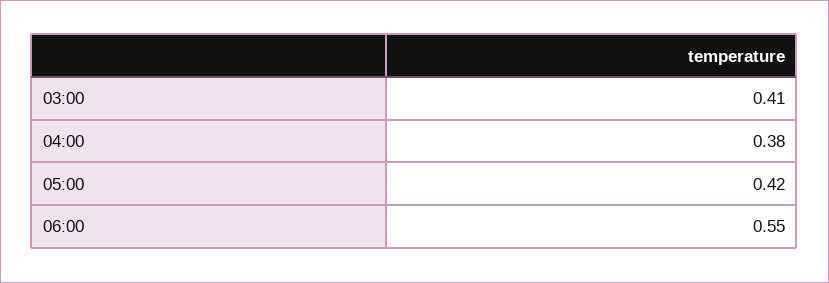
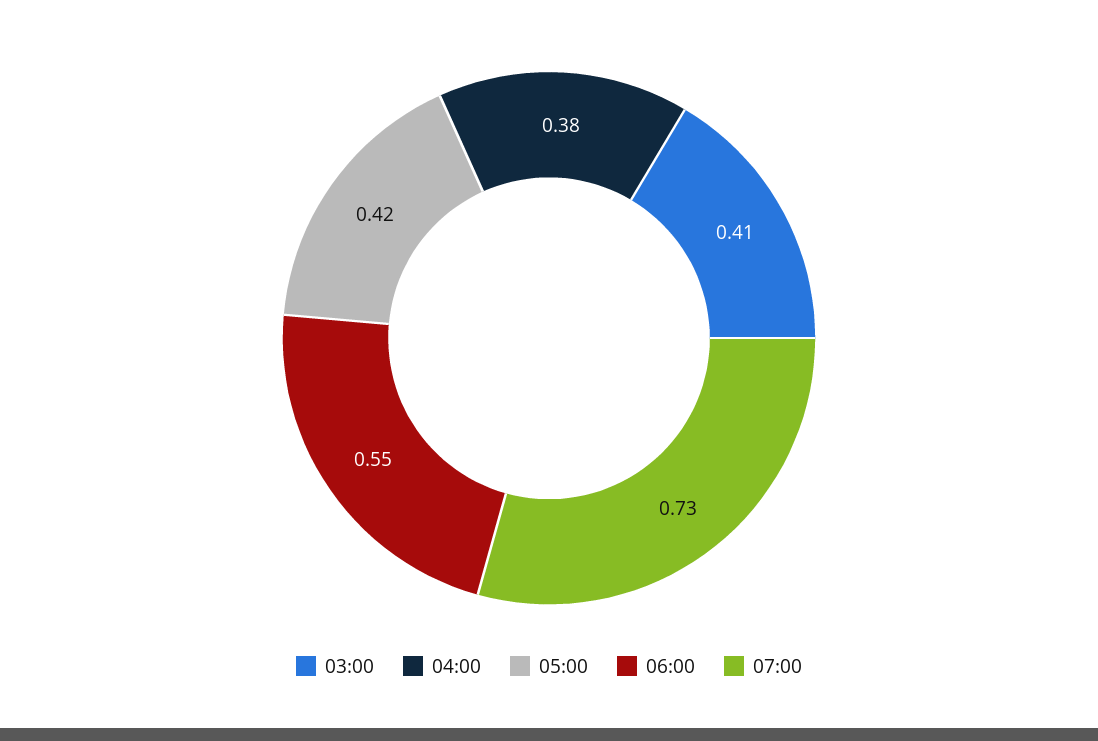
07:00: none -> 0.73

